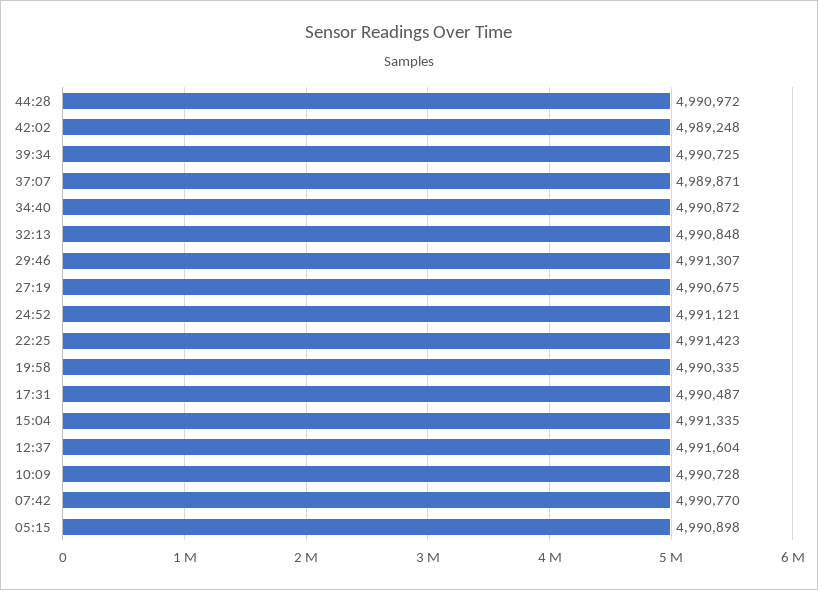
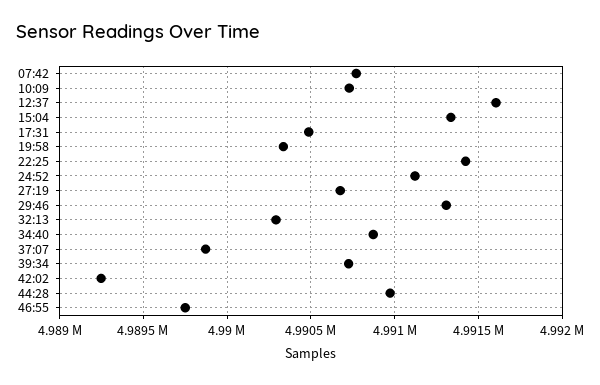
32:13: 4990848 -> 4990300
05:15: 4990898 -> none
46:55: none -> 4989750

